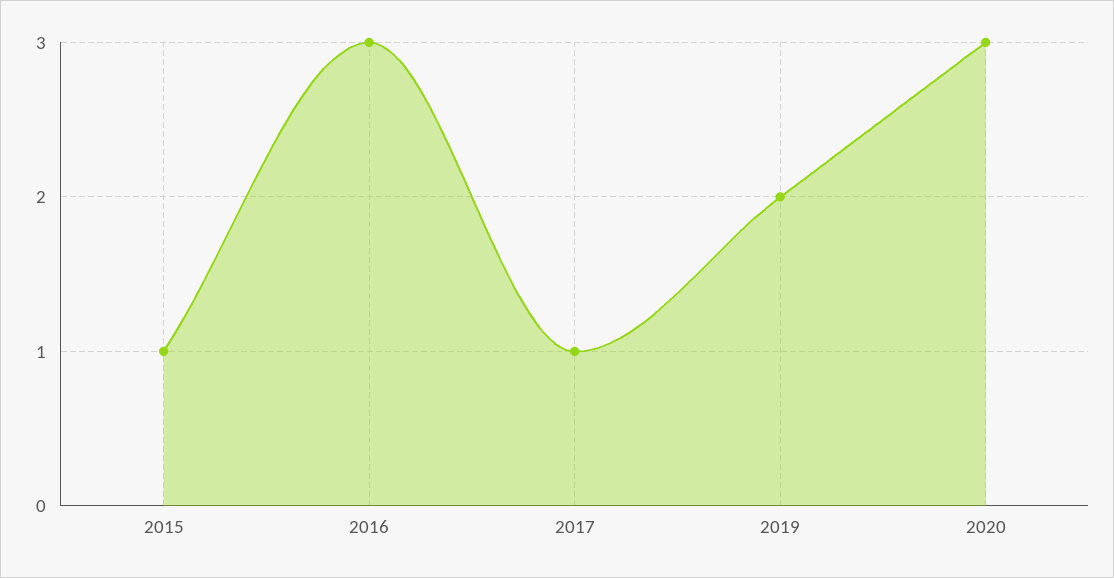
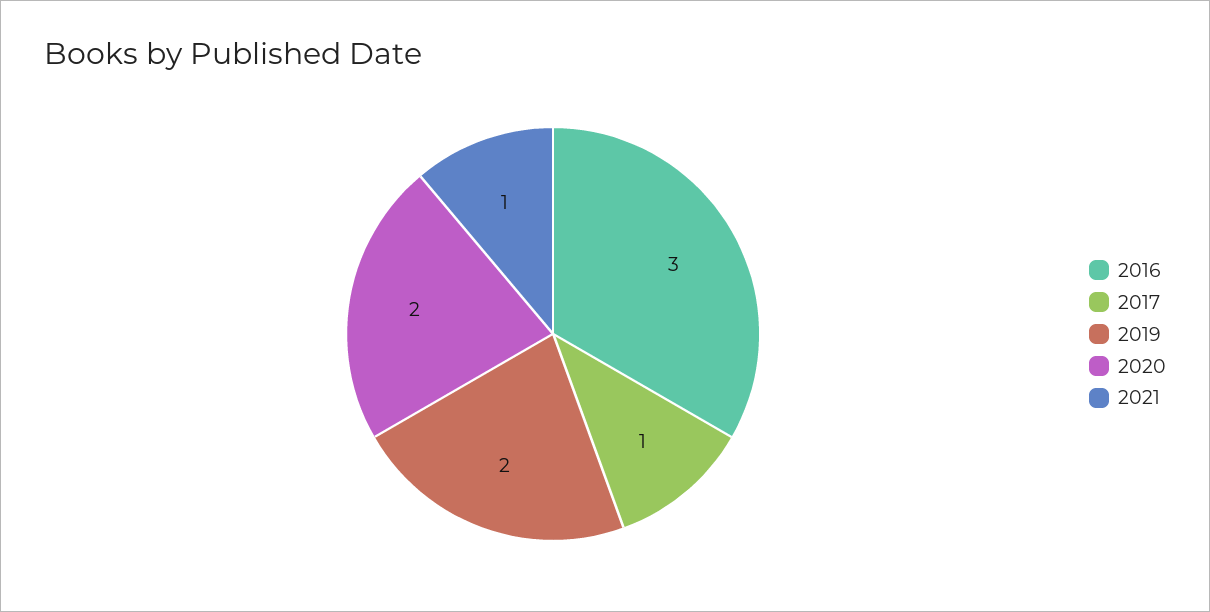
2015: 1 -> none
2020: 3 -> 2
2021: none -> 1

